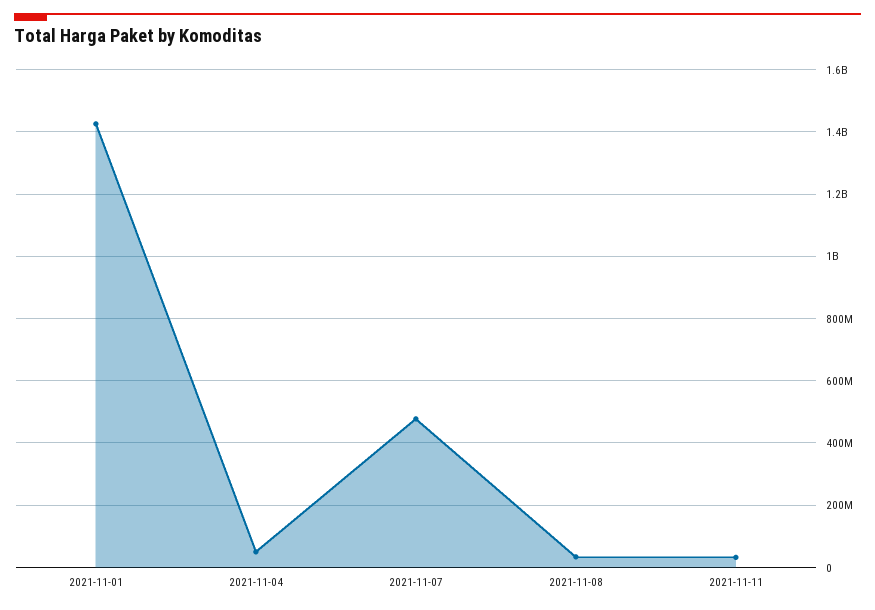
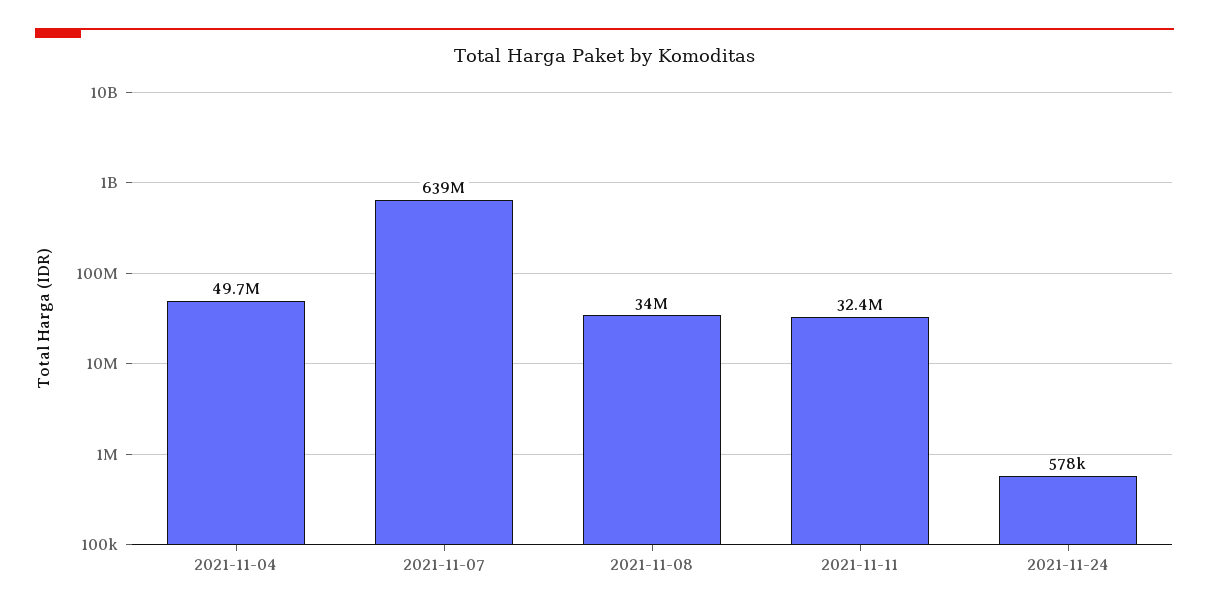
2021-11-01: 1420000000 -> none
2021-11-07: 480000000 -> 639000000
2021-11-24: none -> 578000

